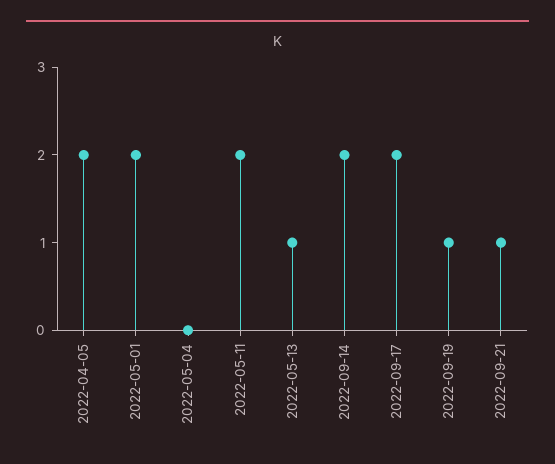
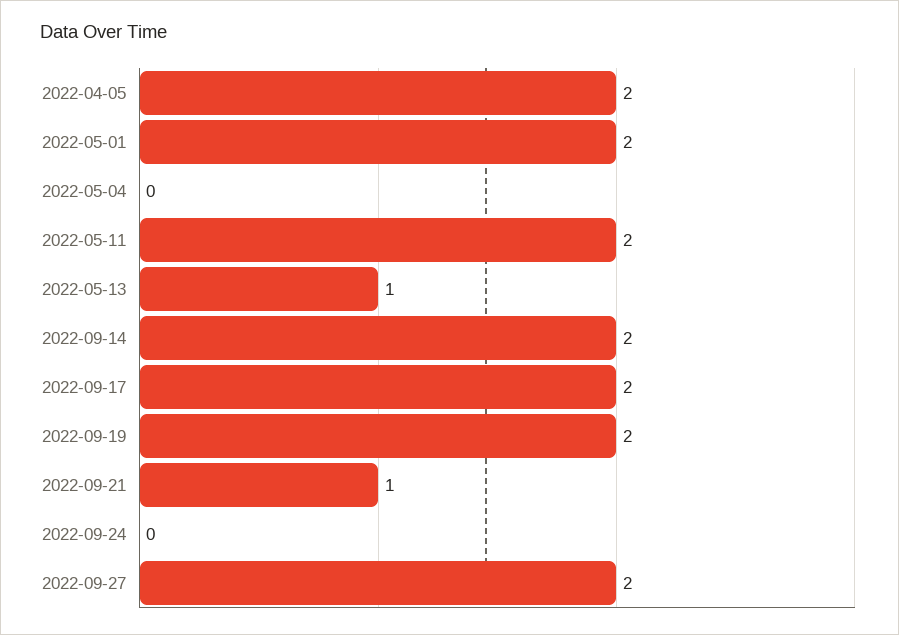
2022-09-19: 1 -> 2
2022-09-24: none -> 0
2022-09-27: none -> 2

